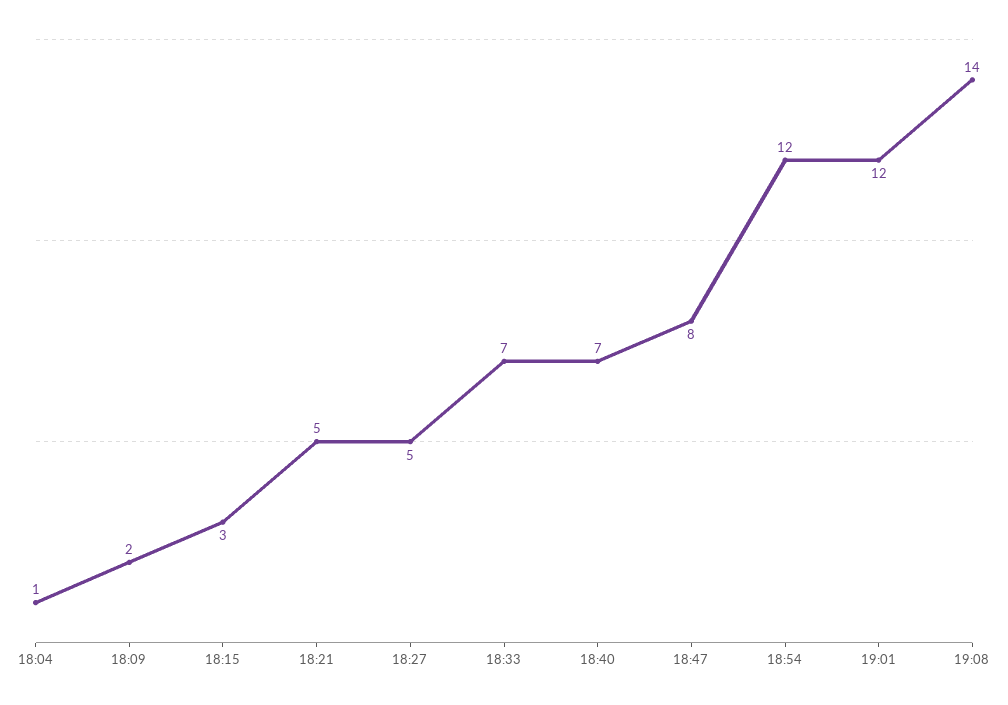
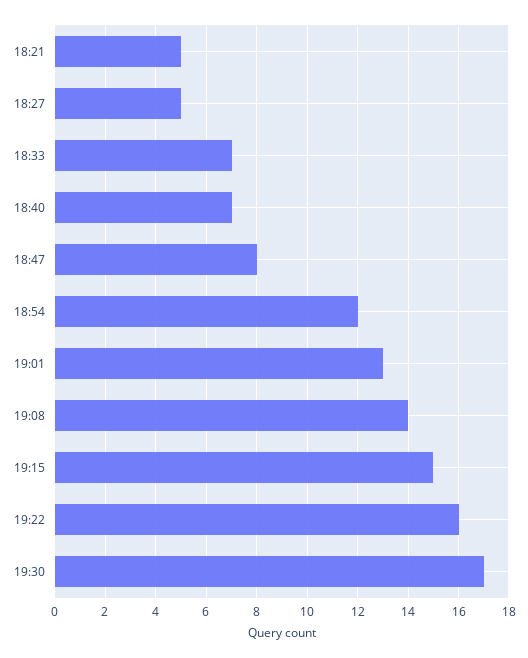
18:04: 1 -> none
18:09: 2 -> none
18:15: 3 -> none
19:01: 12 -> 13
19:15: none -> 15
19:22: none -> 16
19:30: none -> 17

